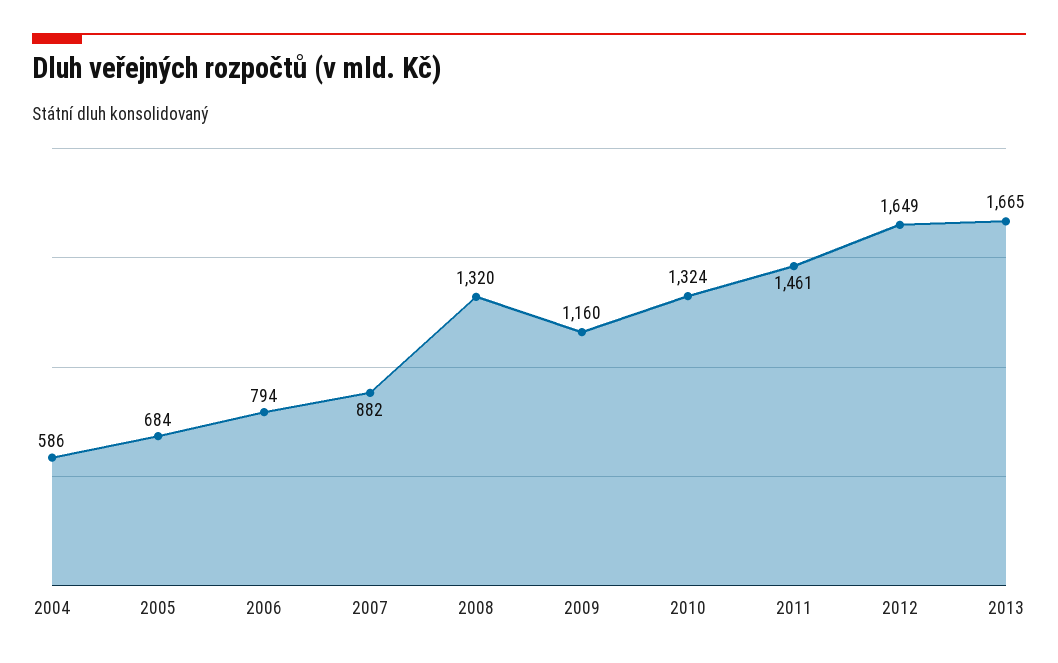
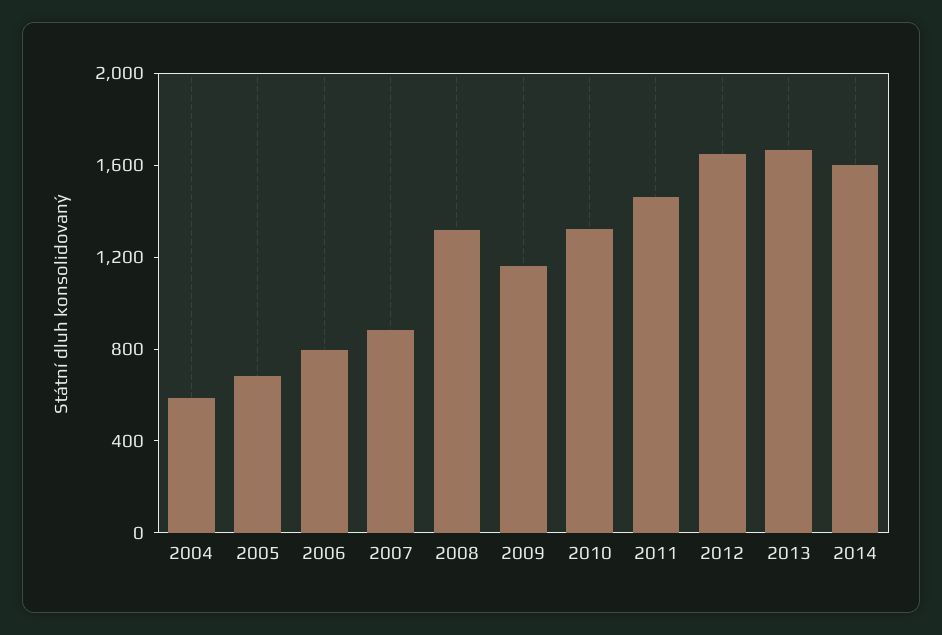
2014: none -> 1600

